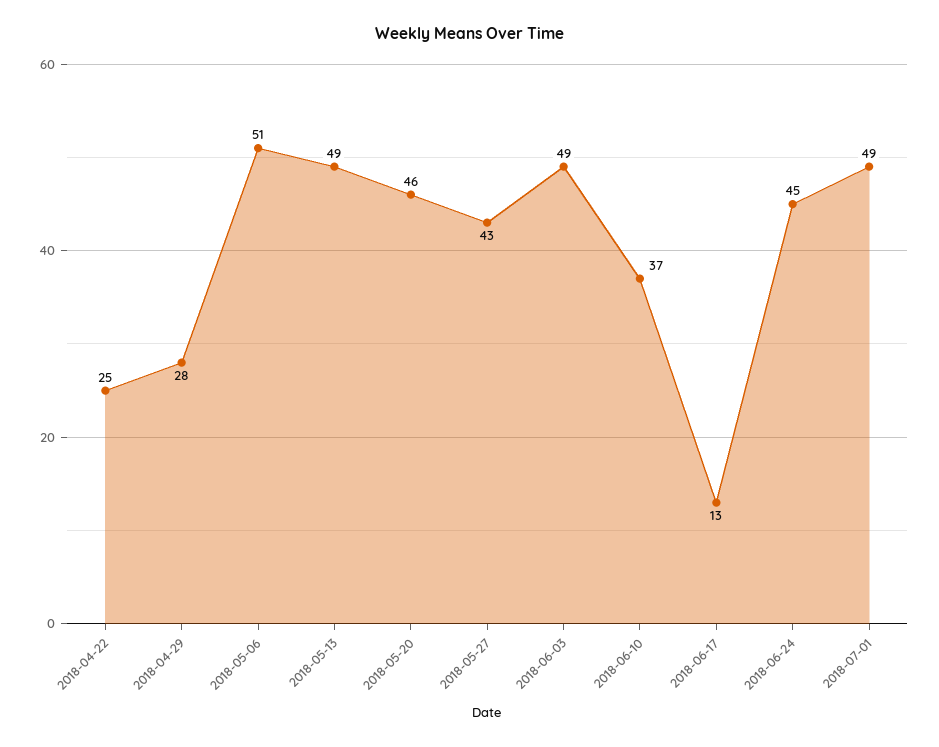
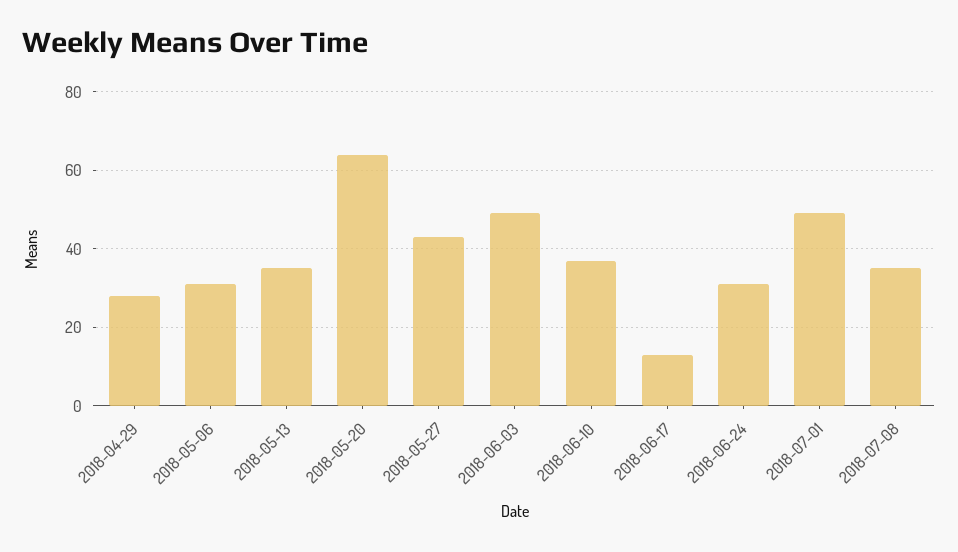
2018-04-22: 25 -> none
2018-05-06: 51 -> 30
2018-05-13: 49 -> 35
2018-05-20: 46 -> 65
2018-06-24: 45 -> 30
2018-07-08: none -> 35

